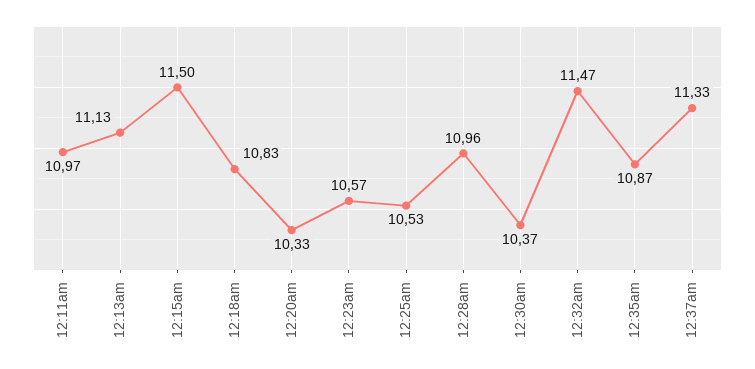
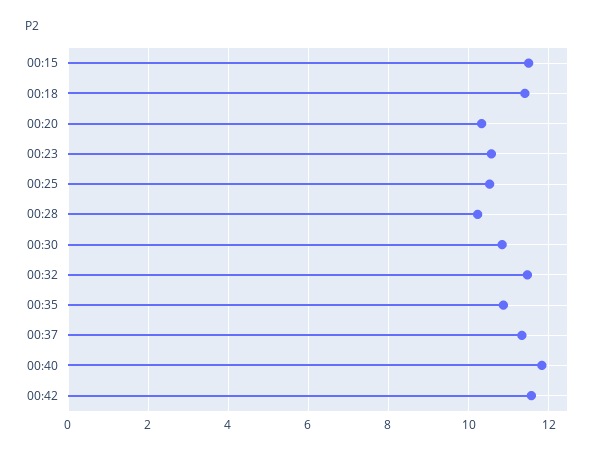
12:11am: 10.97 -> none
12:13am: 11.13 -> none
12:18am: 10.83 -> 11.4
12:28am: 10.96 -> 10.2
12:30am: 10.37 -> 10.8
00:40: none -> 11.8
00:42: none -> 11.6

